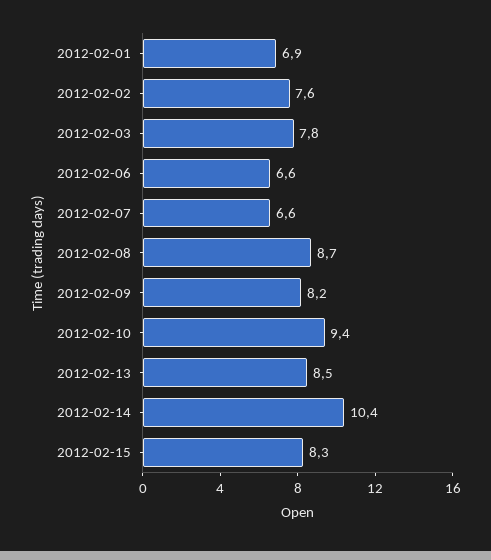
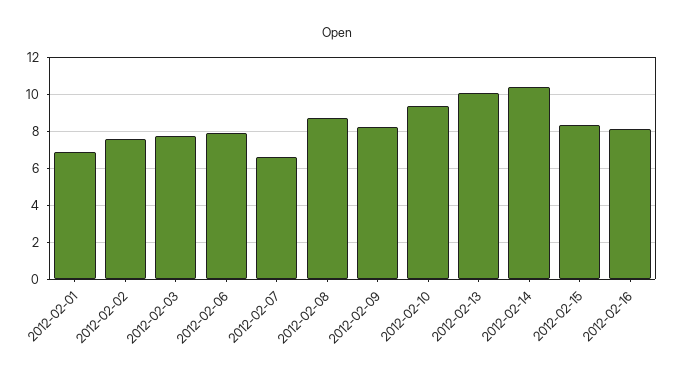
2012-02-06: 6.6 -> 8
2012-02-13: 8.5 -> 10
2012-02-16: none -> 8

